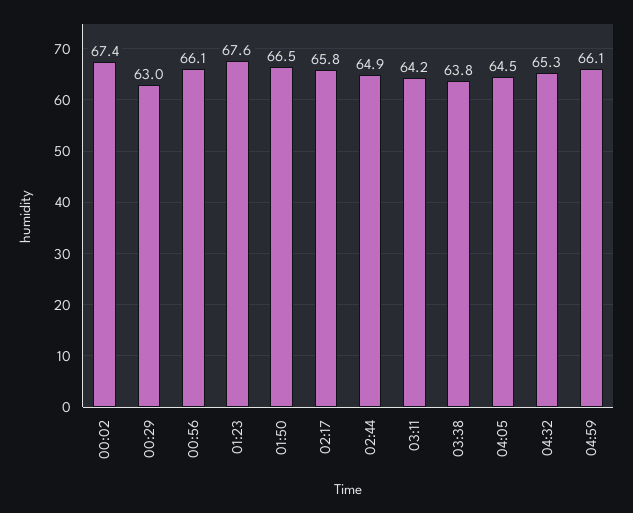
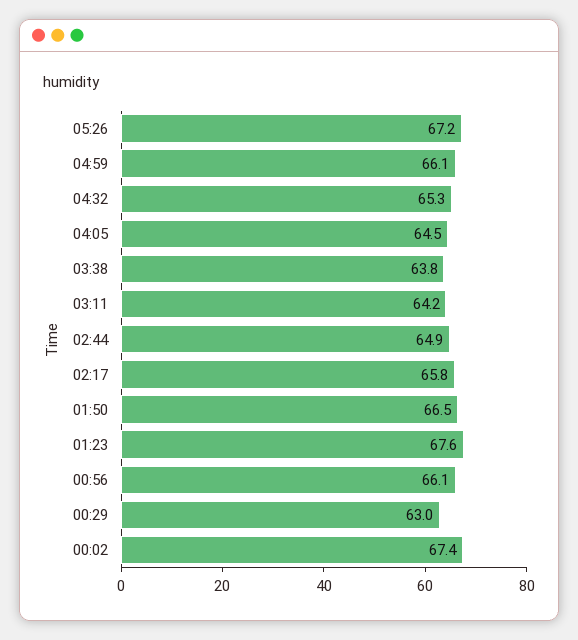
05:26: none -> 67.2

